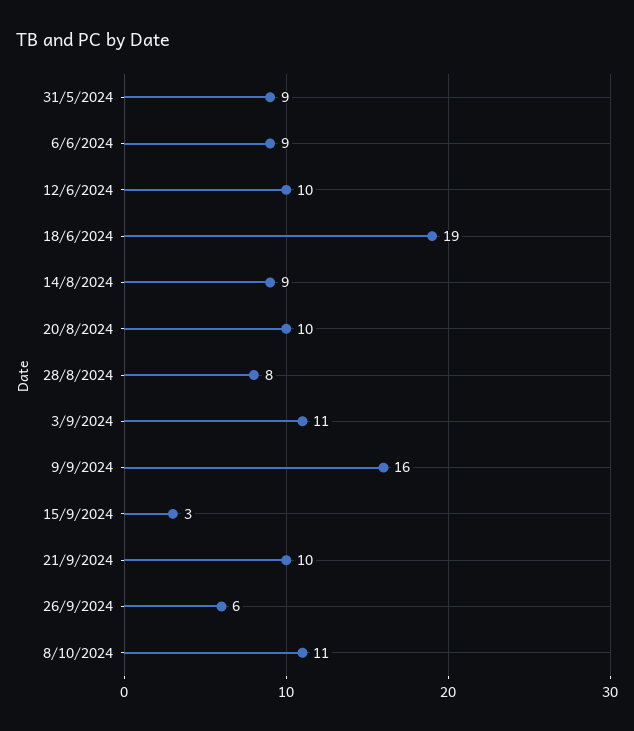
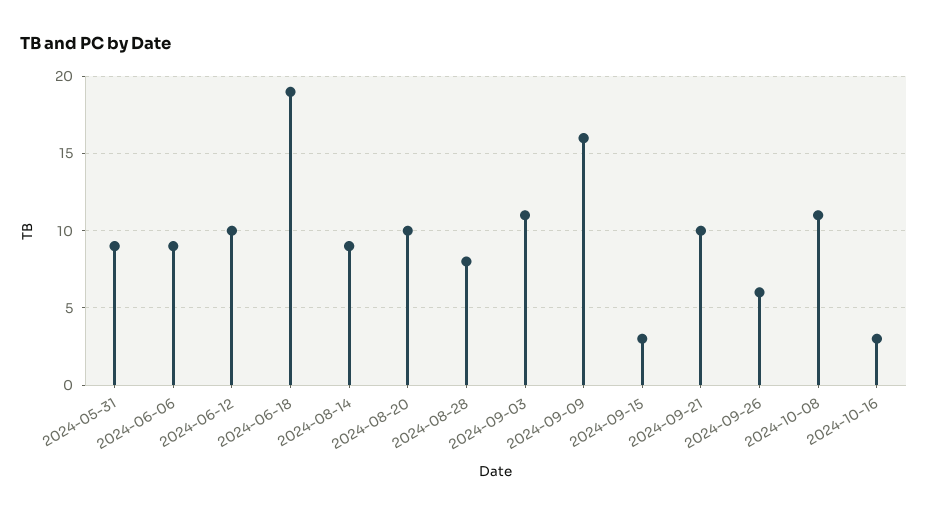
2024-10-16: none -> 3

